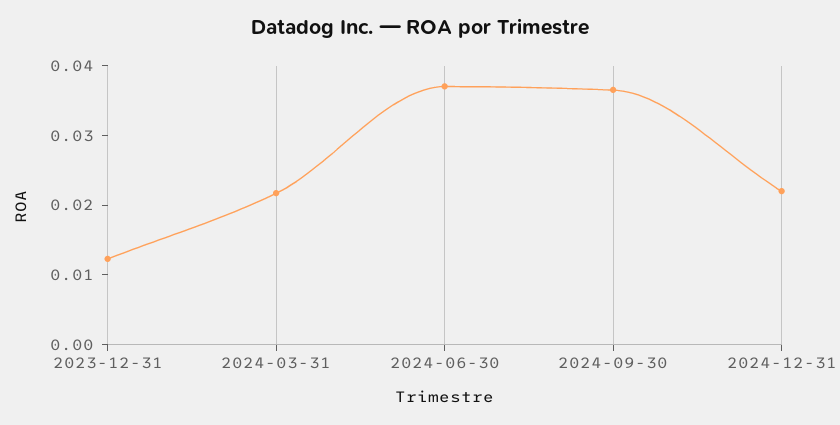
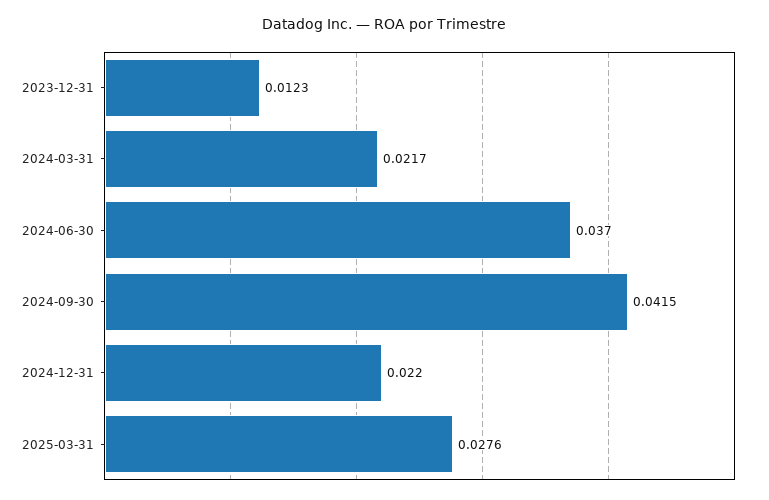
2024-09-30: 0.036 -> 0.0415
2025-03-31: none -> 0.0276

